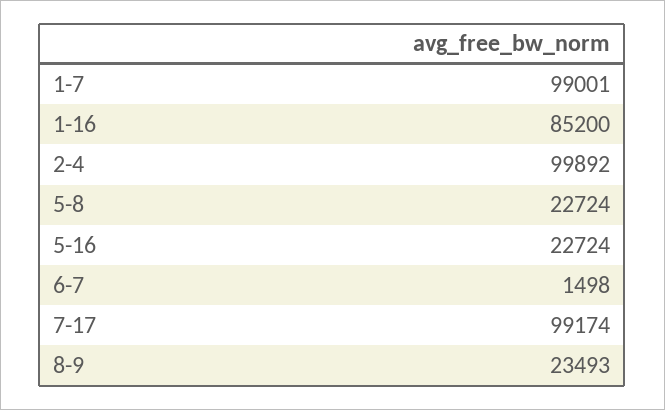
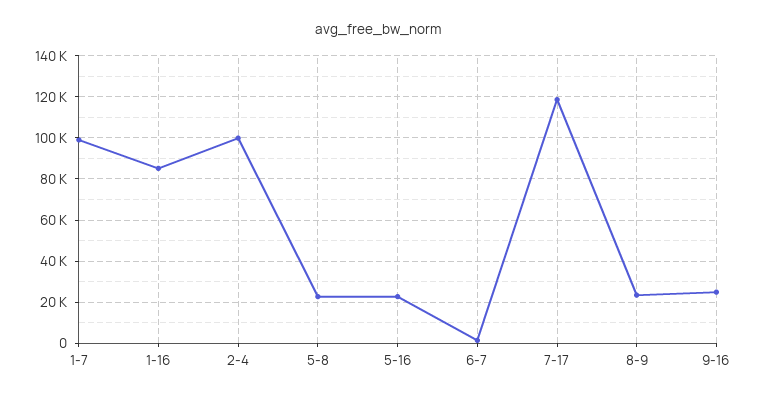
7-17: 99174 -> 120000
9-16: none -> 25000

